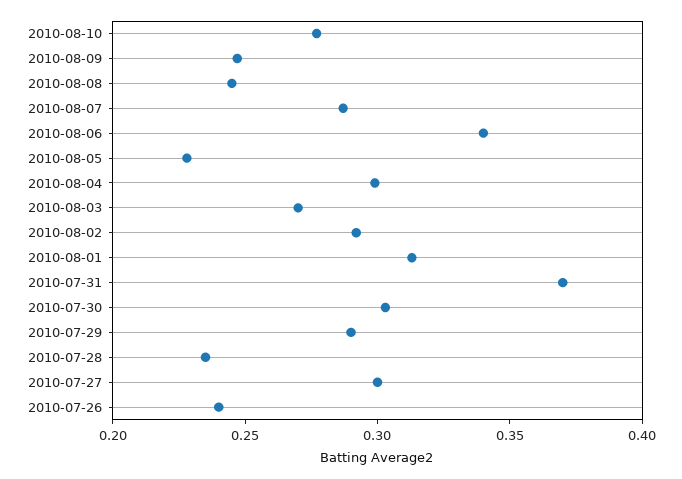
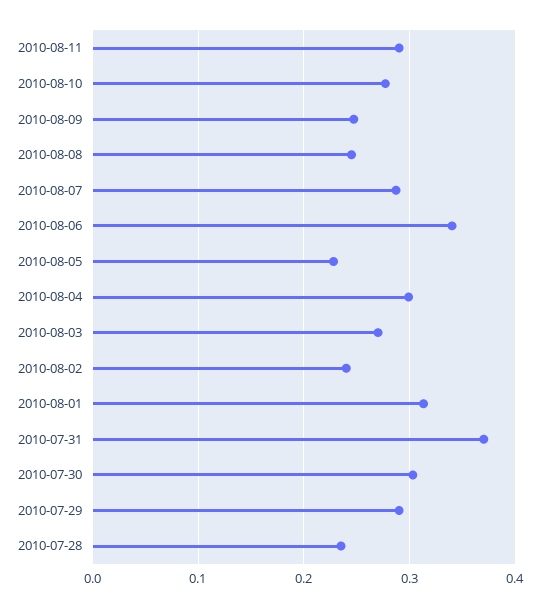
2010-08-02: 0.29 -> 0.24
2010-07-27: 0.3 -> none
2010-07-26: 0.24 -> none
2010-08-11: none -> 0.29

